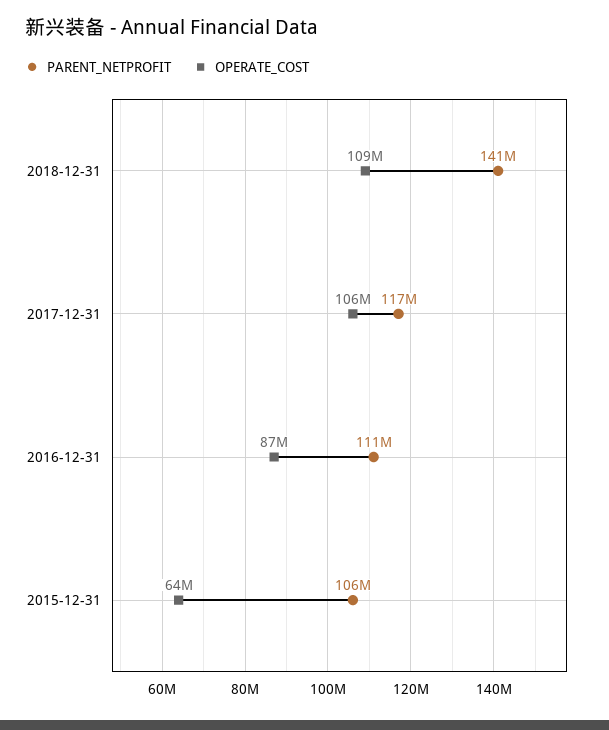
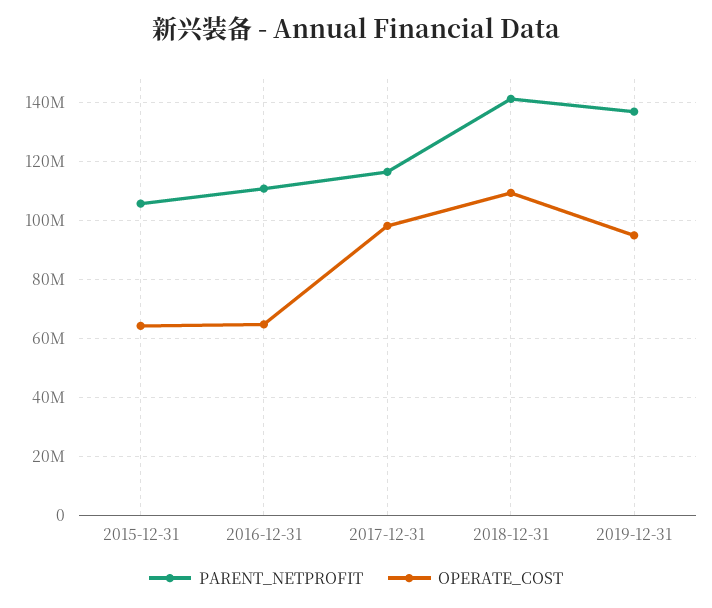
OPERATE_COST, 2017-12-31: 106000000 -> 97500000
OPERATE_COST, 2016-12-31: 87000000 -> 65000000
PARENT_NETPROFIT, 2019-12-31: none -> 137500000
OPERATE_COST, 2019-12-31: none -> 95000000

